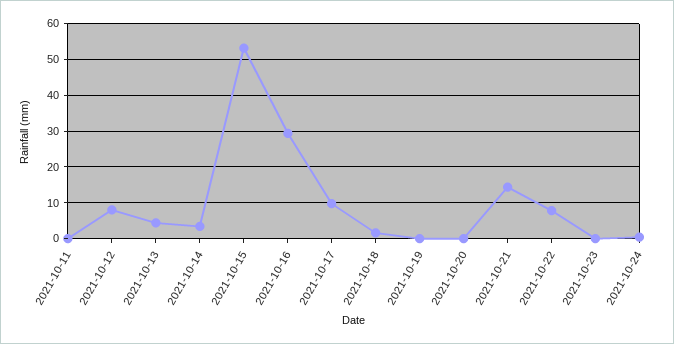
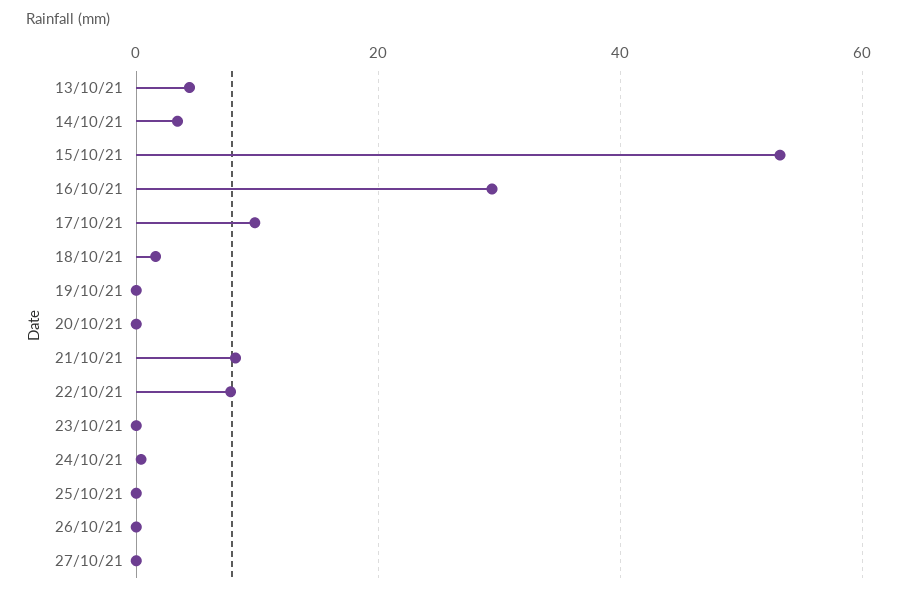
2021-10-11: 0 -> none
2021-10-12: 8 -> none
2021-10-21: 14 -> 8
25/10/21: none -> 0
26/10/21: none -> 0
27/10/21: none -> 0

